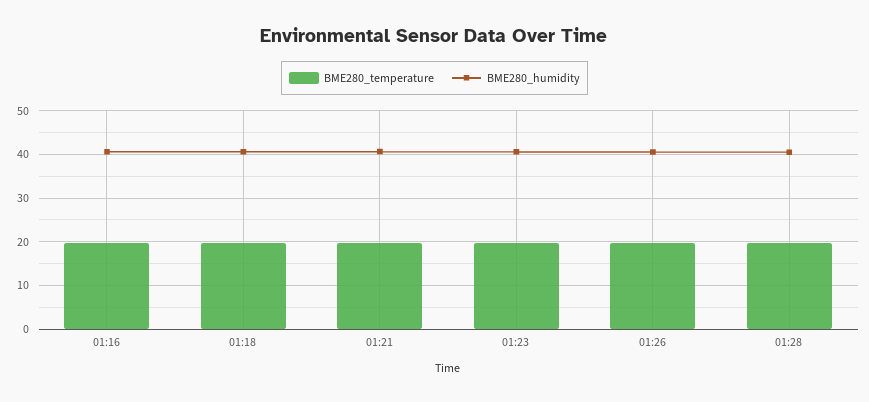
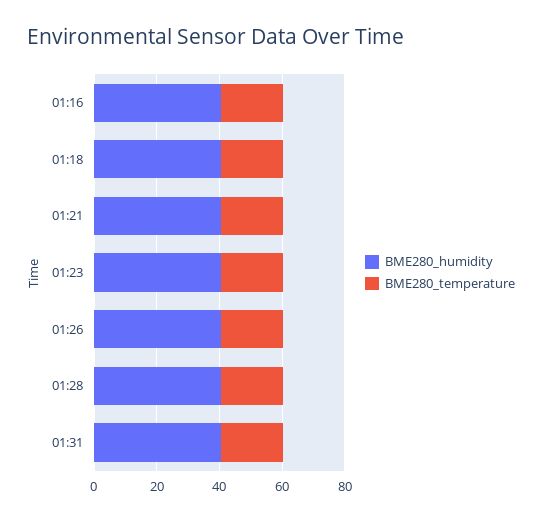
BME280_humidity, 01:31: none -> 40
BME280_temperature, 01:31: none -> 20

